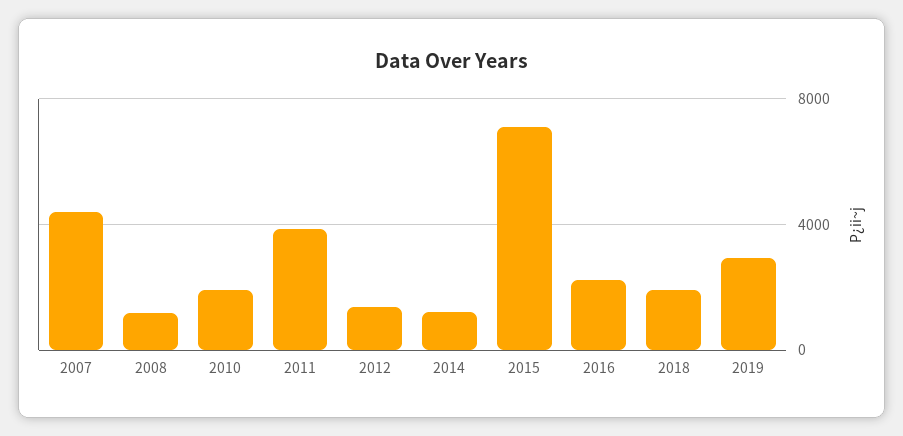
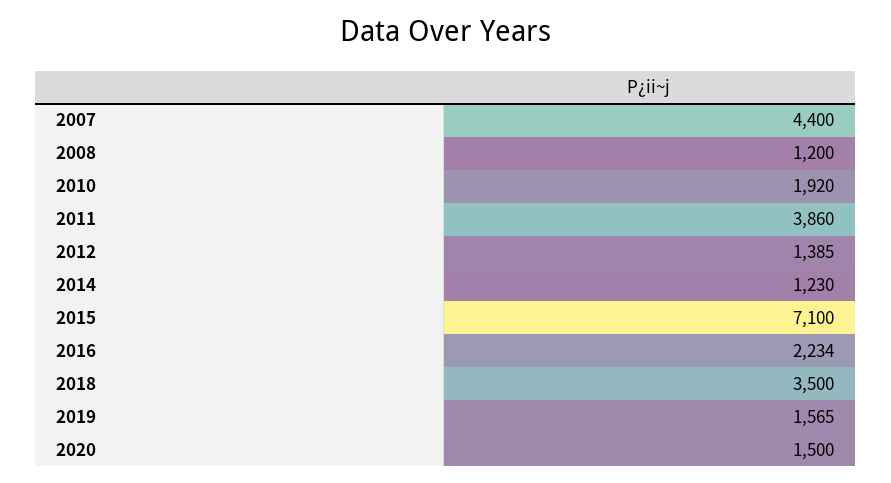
2018: 2000 -> 3500
2019: 3000 -> 1565
2020: none -> 1500

